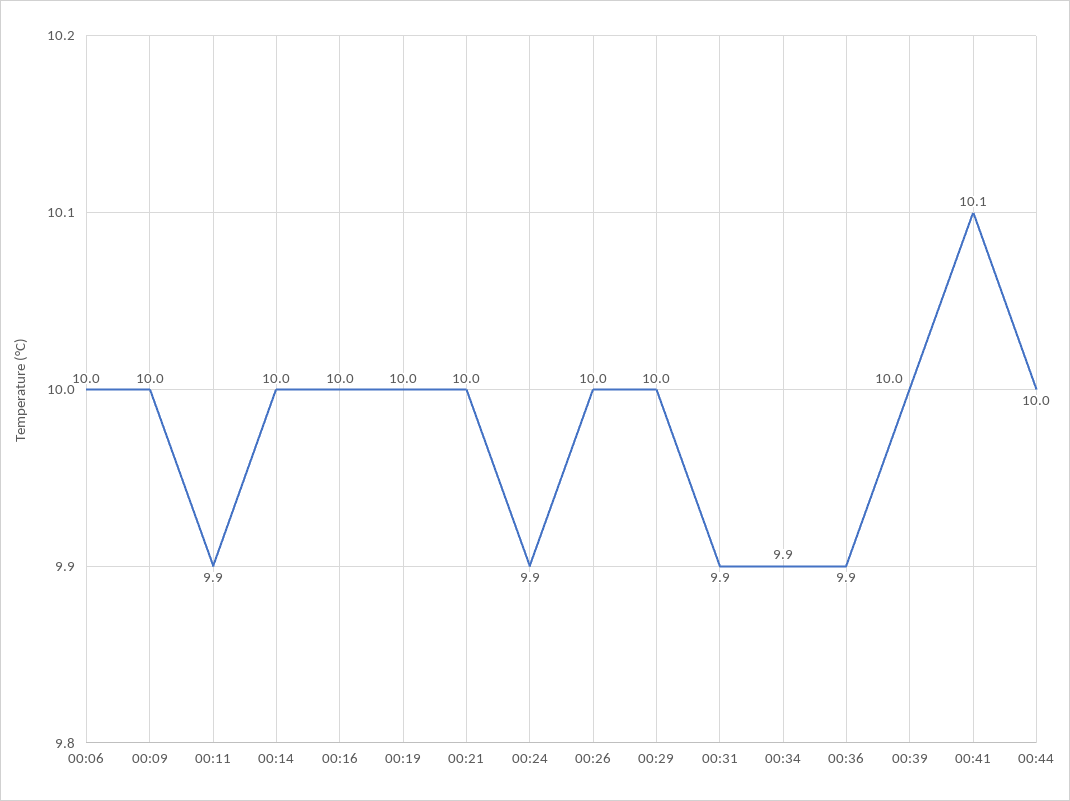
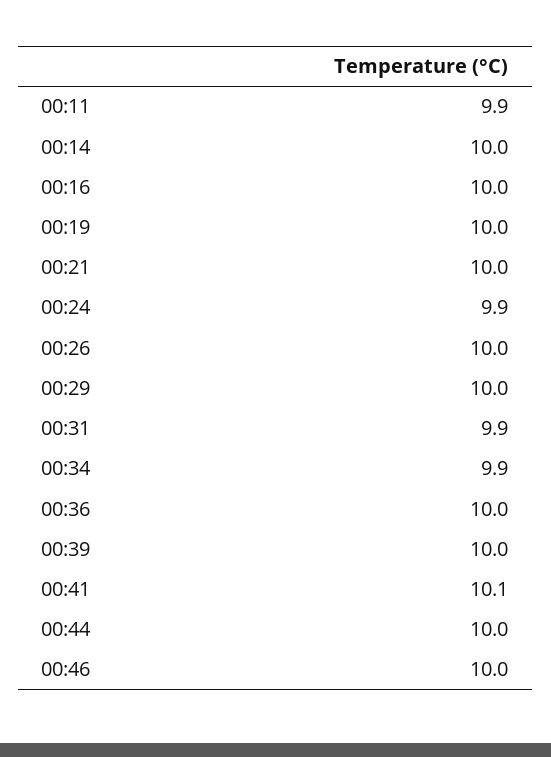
00:06: 10 -> none
00:09: 10 -> none
00:36: 9.9 -> 10
00:46: none -> 10

